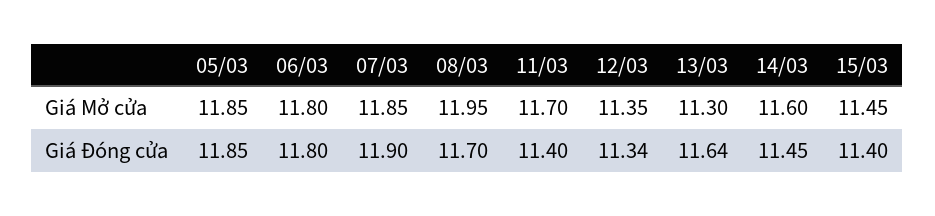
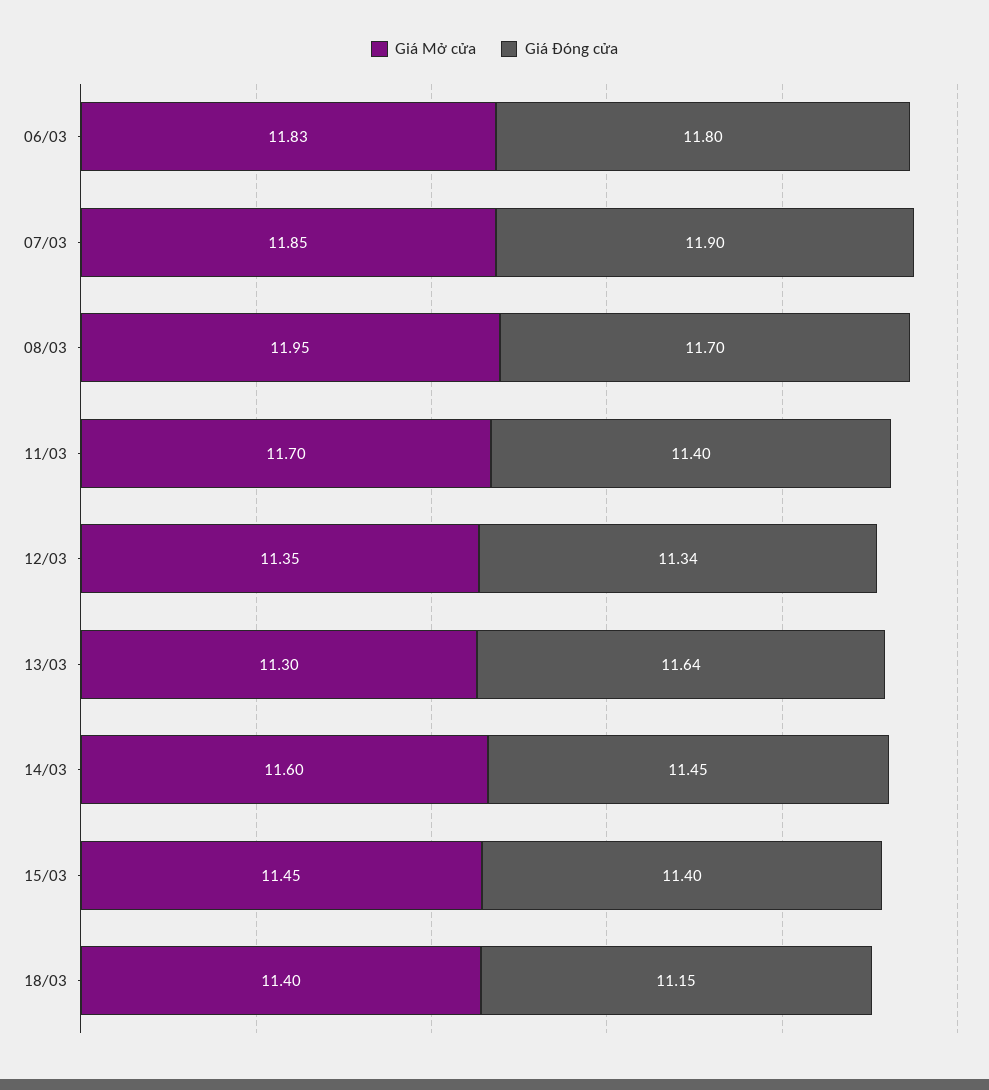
Giá Mở cửa, 05/03: 11.85 -> none
Giá Mở cửa, 06/03: 11.8 -> 11.83
Giá Đóng cửa, 05/03: 11.85 -> none
Giá Mở cửa, 18/03: none -> 11.4
Giá Đóng cửa, 18/03: none -> 11.15

